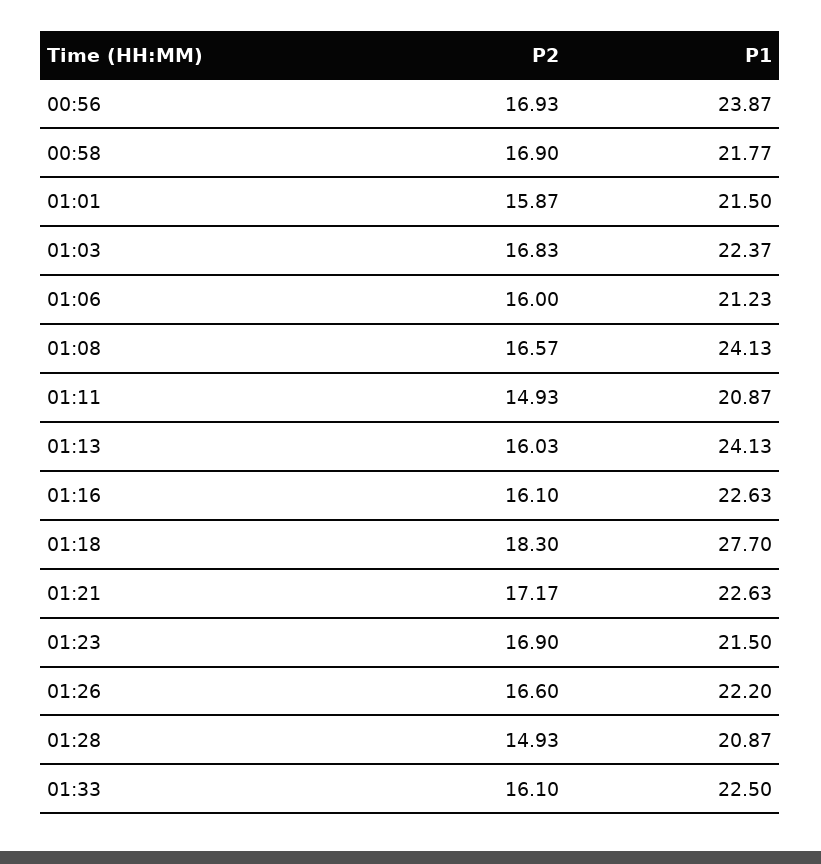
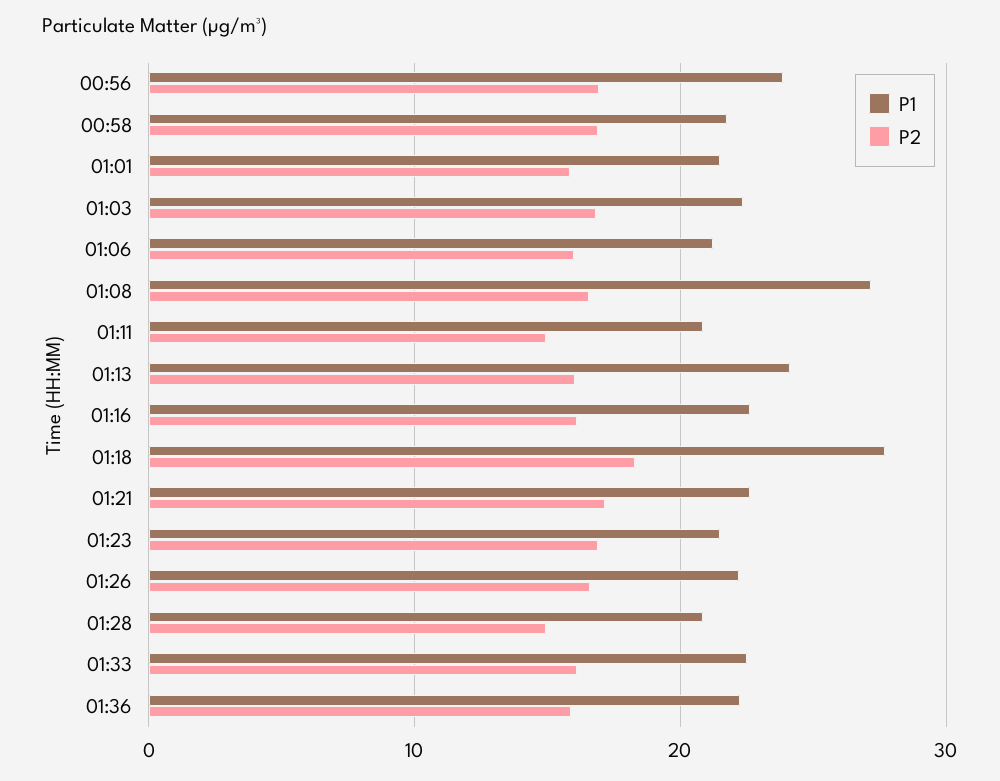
P1, 01:08: 24.13 -> 27
P1, 01:36: none -> 22
P2, 01:36: none -> 16

